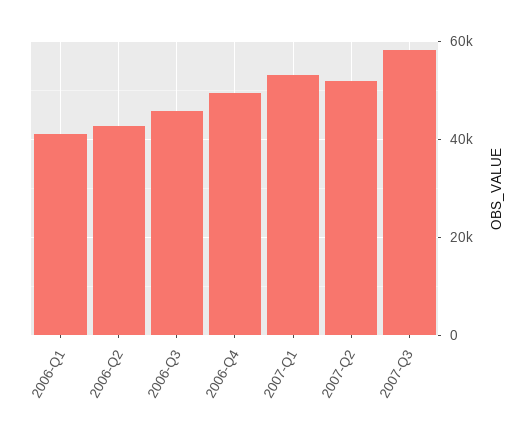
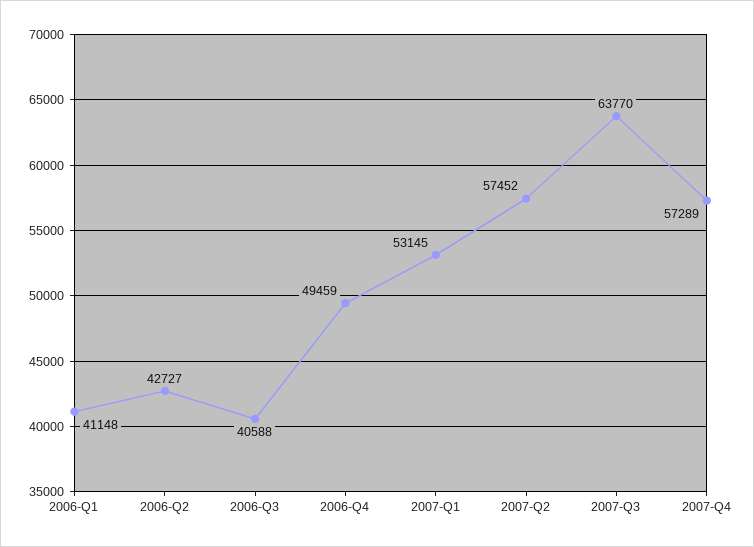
2006-Q3: 46000 -> 40588
2007-Q2: 52000 -> 57452
2007-Q3: 58000 -> 63770
2007-Q4: none -> 57289

